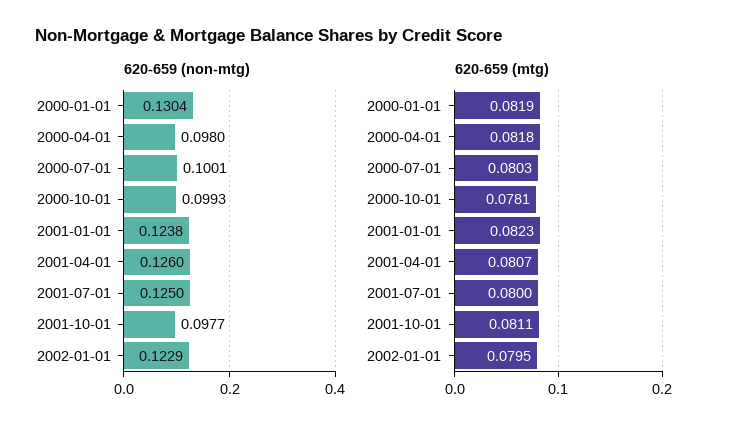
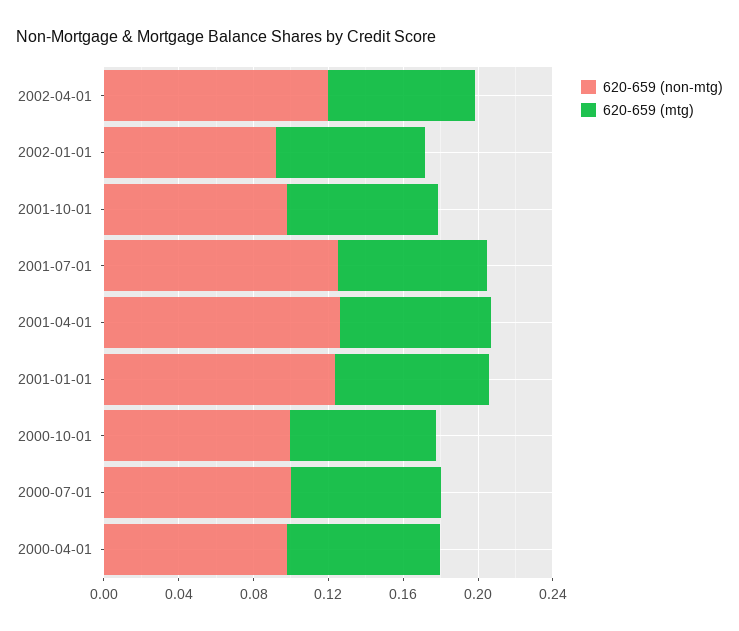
620-659 (non-mtg), 2000-01-01: 0.1304 -> none
620-659 (non-mtg), 2002-01-01: 0.1229 -> 0.09
620-659 (mtg), 2000-01-01: 0.0819 -> none
620-659 (non-mtg), 2002-04-01: none -> 0.12
620-659 (mtg), 2002-04-01: none -> 0.08

